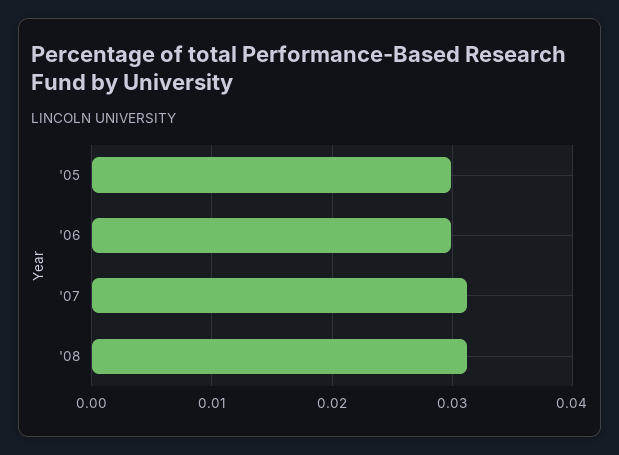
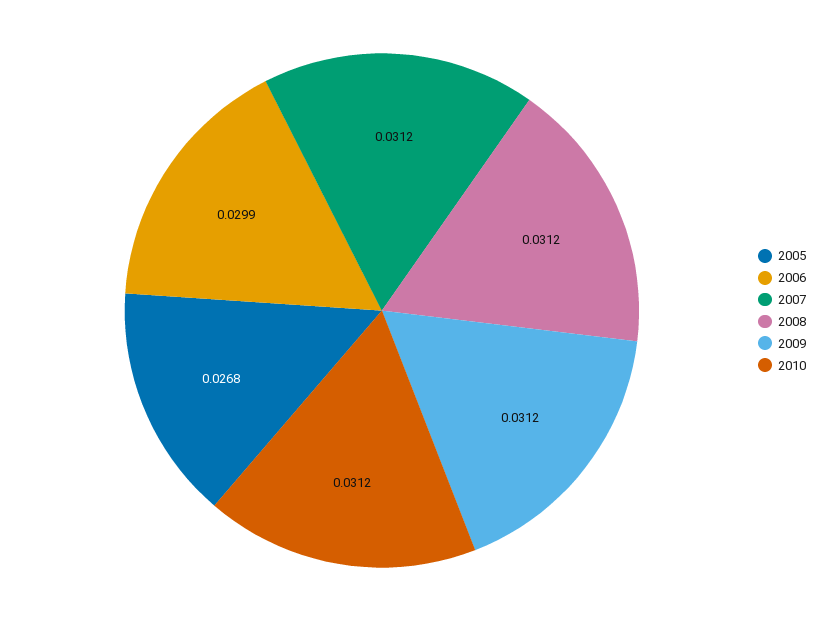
'05: 0.03 -> 0.0268
2009: none -> 0.0312
2010: none -> 0.0312

